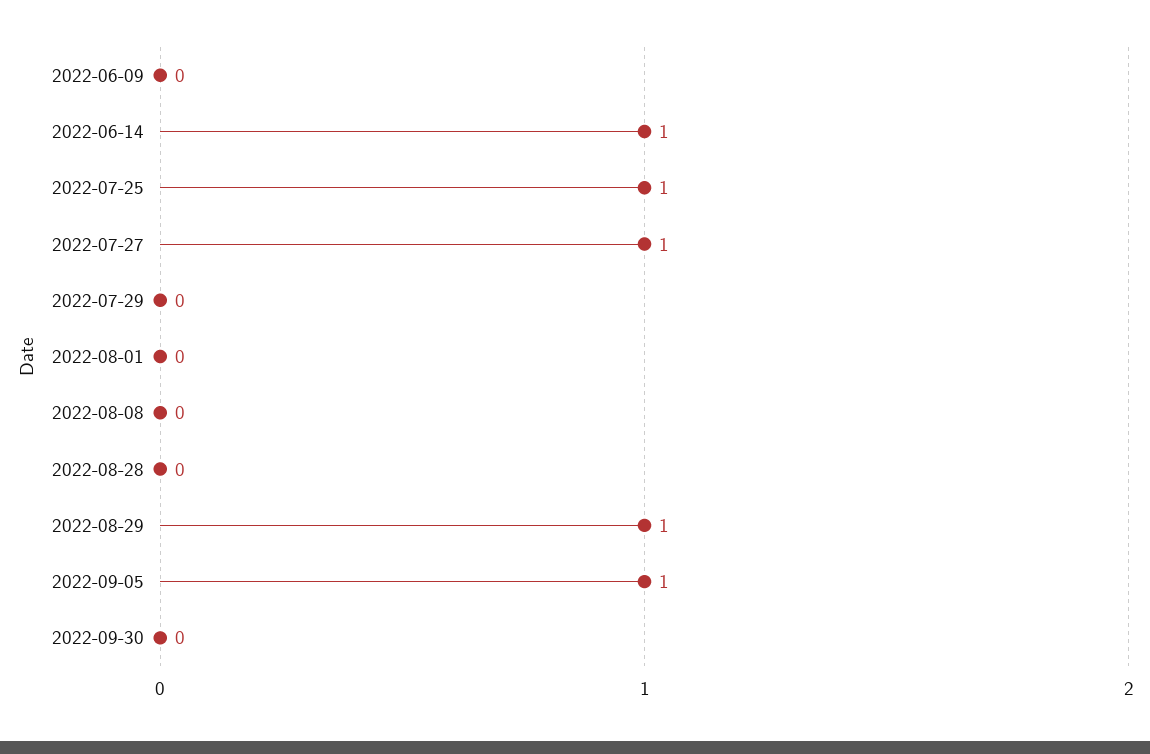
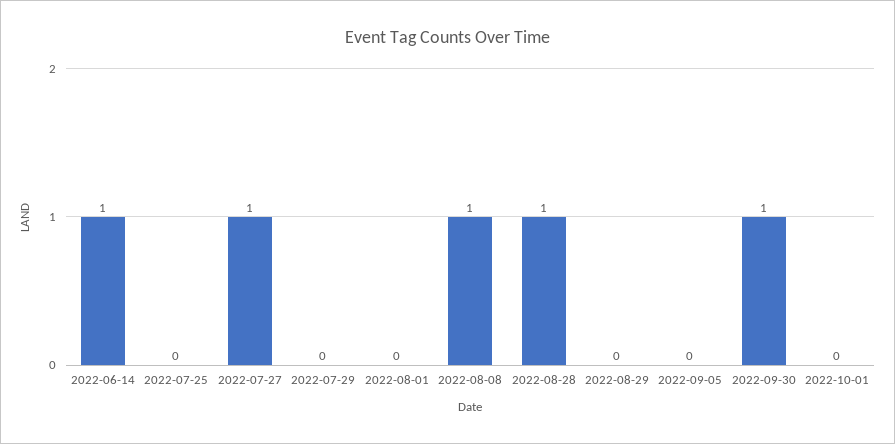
2022-06-09: 0 -> none
2022-07-25: 1 -> 0
2022-08-08: 0 -> 1
2022-08-28: 0 -> 1
2022-08-29: 1 -> 0
2022-09-05: 1 -> 0
2022-09-30: 0 -> 1
2022-10-01: none -> 0

